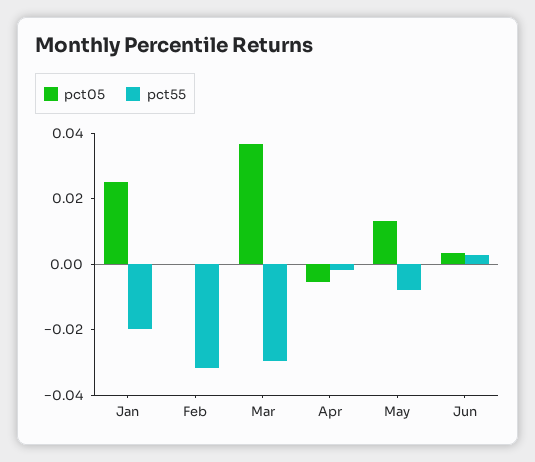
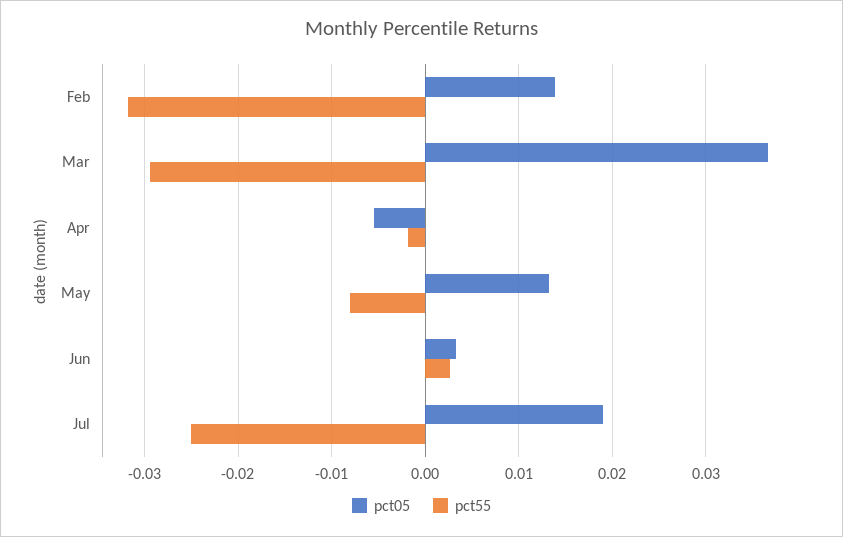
pct05, Jan: 0.025 -> none
pct55, Jan: -0.02 -> none
pct05, Feb: 0 -> 0.014
pct05, Jul: none -> 0.019
pct55, Jul: none -> -0.025

